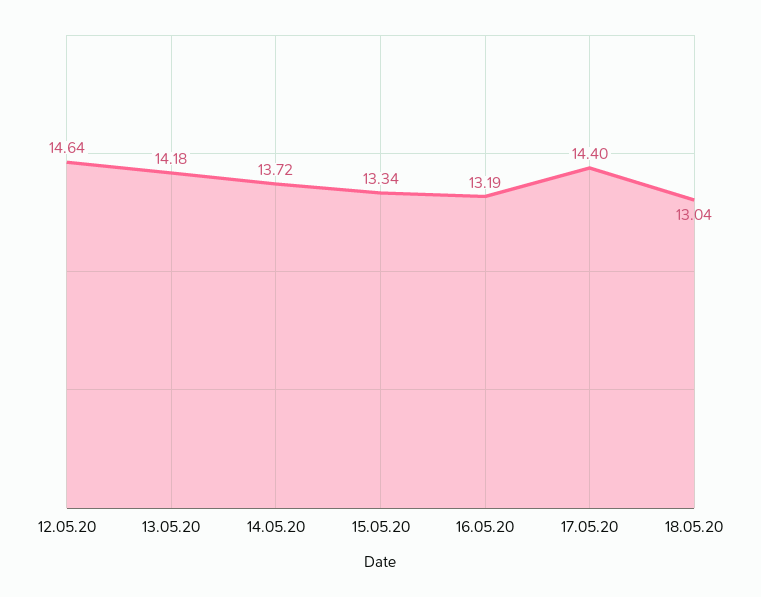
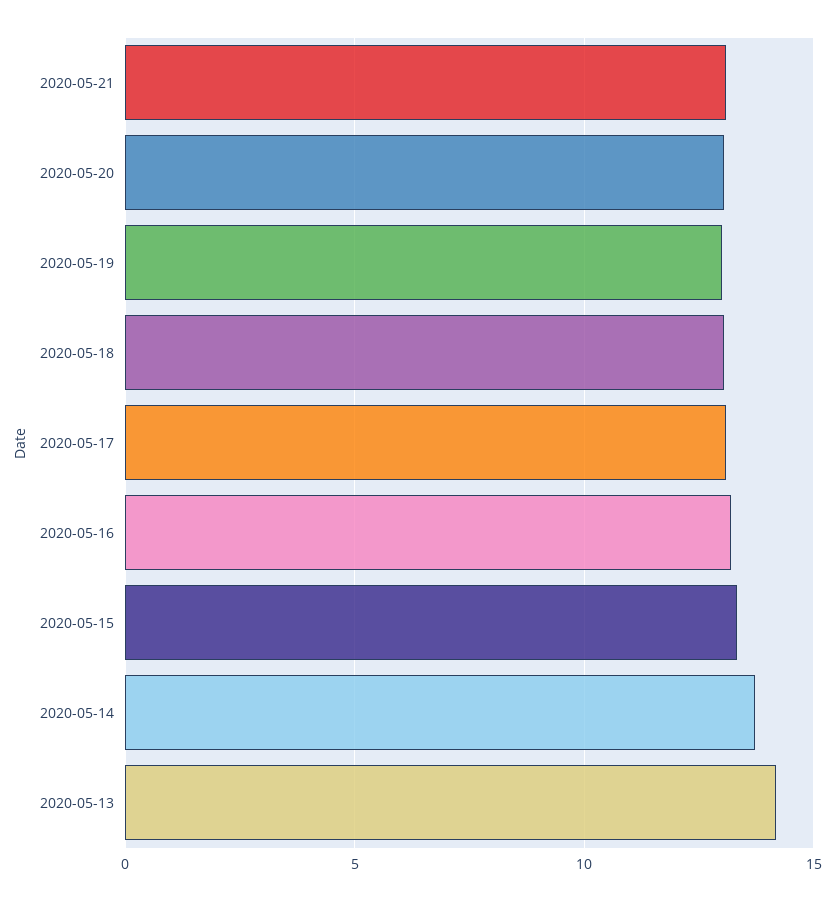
12.05.20: 14.64 -> none
17.05.20: 14.4 -> 13
2020-05-21: none -> 13
2020-05-20: none -> 13
2020-05-19: none -> 13

